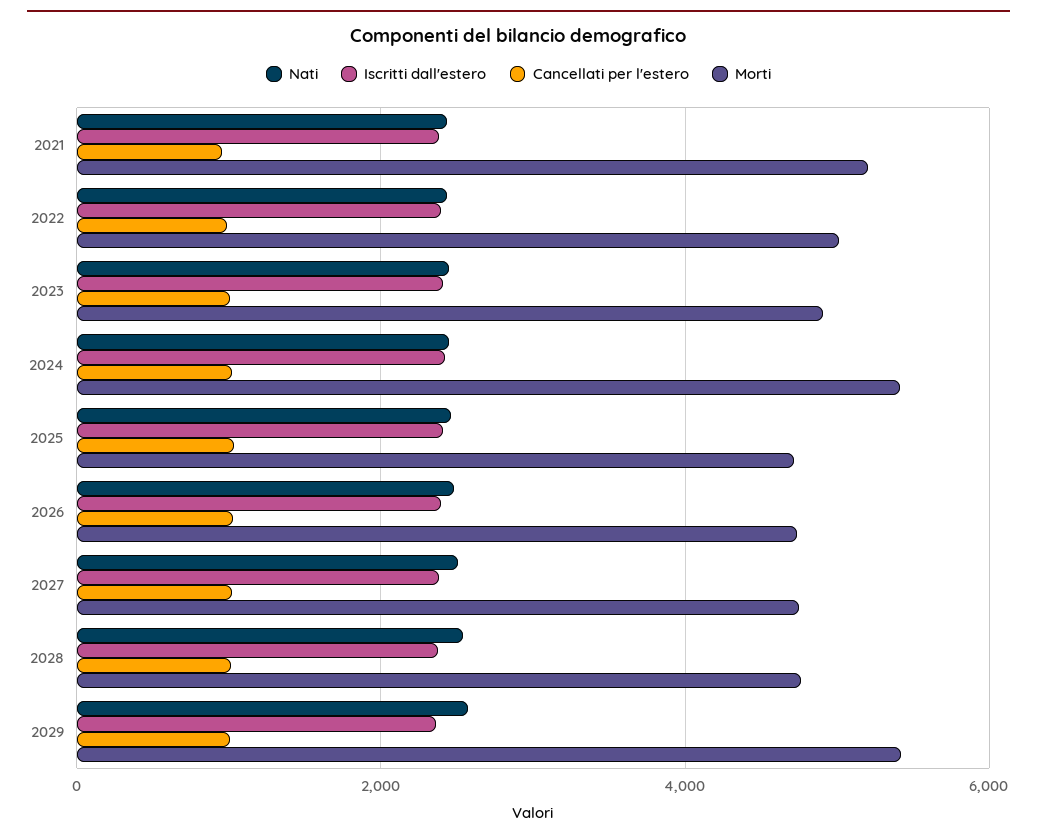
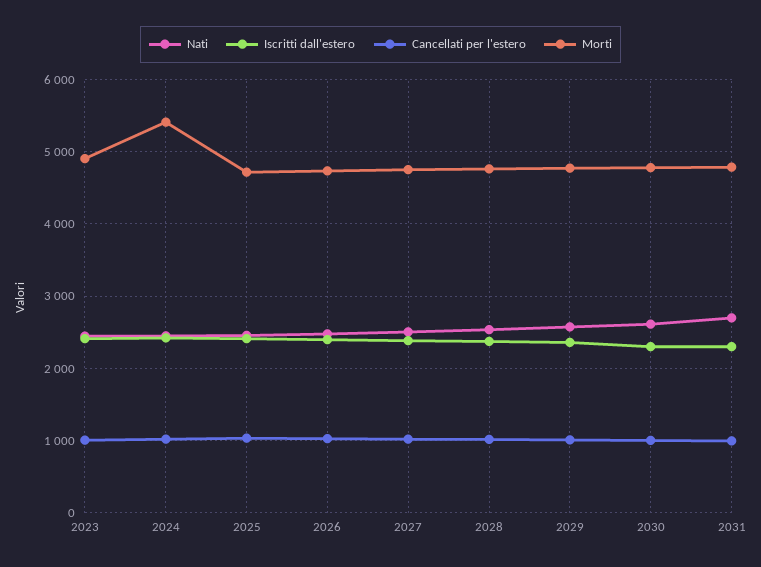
Nati, 2021: 2400 -> none
Iscritti dall'estero, 2021: 2400 -> none
Cancellati per l'estero, 2021: 1000 -> none
Morti, 2021: 5200 -> none
Nati, 2022: 2400 -> none
Iscritti dall'estero, 2022: 2400 -> none
Cancellati per l'estero, 2022: 1000 -> none
Morti, 2022: 5000 -> none
Morti, 2029: 5400 -> 4800
Nati, 2030: none -> 2600
Iscritti dall'estero, 2030: none -> 2300
Cancellati per l'estero, 2030: none -> 1000
Morti, 2030: none -> 4800
Nati, 2031: none -> 2700
Iscritti dall'estero, 2031: none -> 2300
Cancellati per l'estero, 2031: none -> 1000
Morti, 2031: none -> 4800

